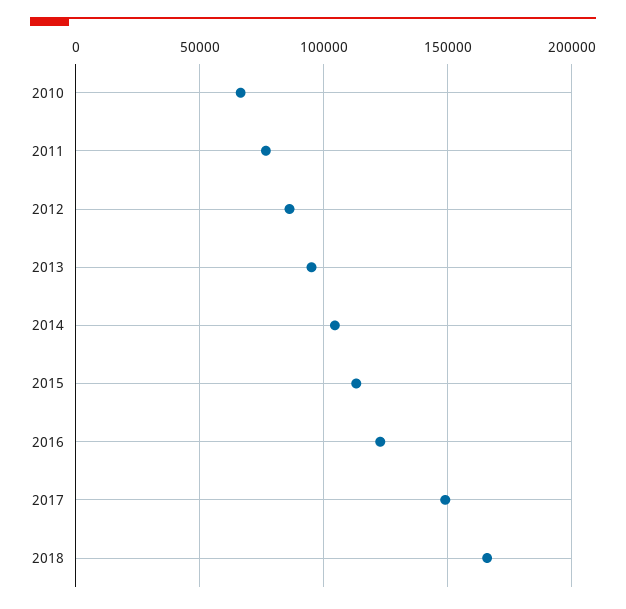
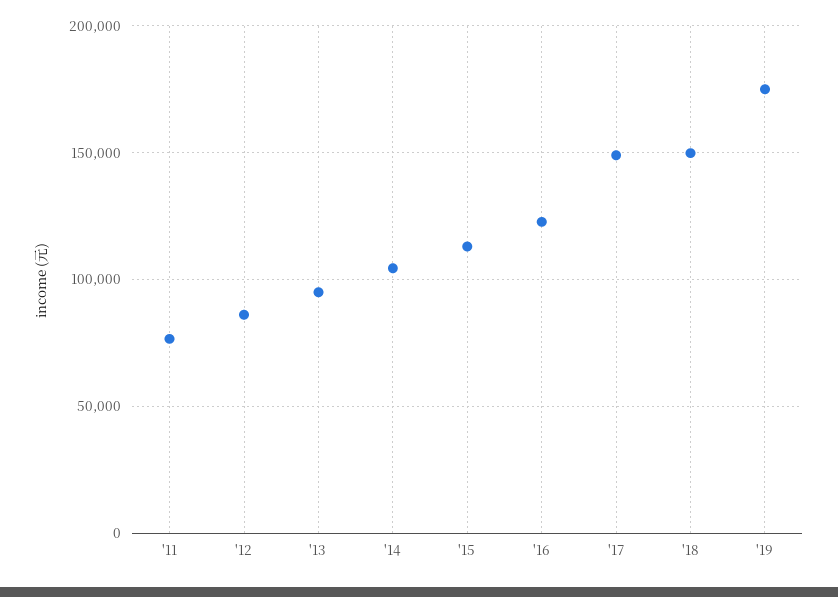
2010: 65000 -> none
2018: 165000 -> 150000
'19: none -> 175000

